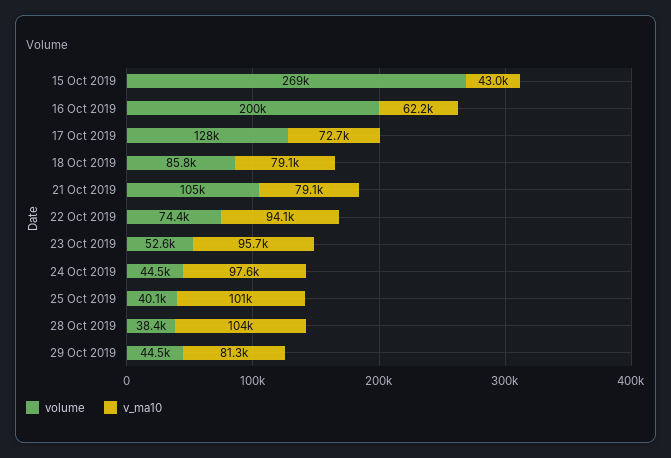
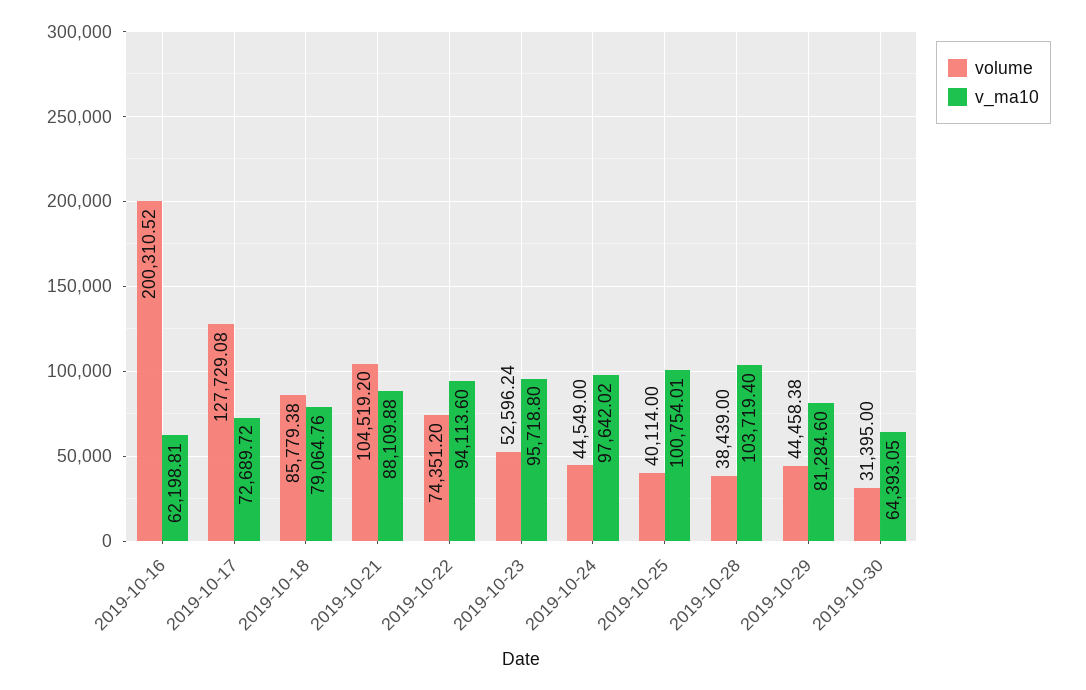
volume, 15 Oct 2019: 269000 -> none
v_ma10, 15 Oct 2019: 43000 -> none
v_ma10, 21 Oct 2019: 79100 -> 88109.88
volume, 2019-10-30: none -> 31395
v_ma10, 2019-10-30: none -> 64393.05

